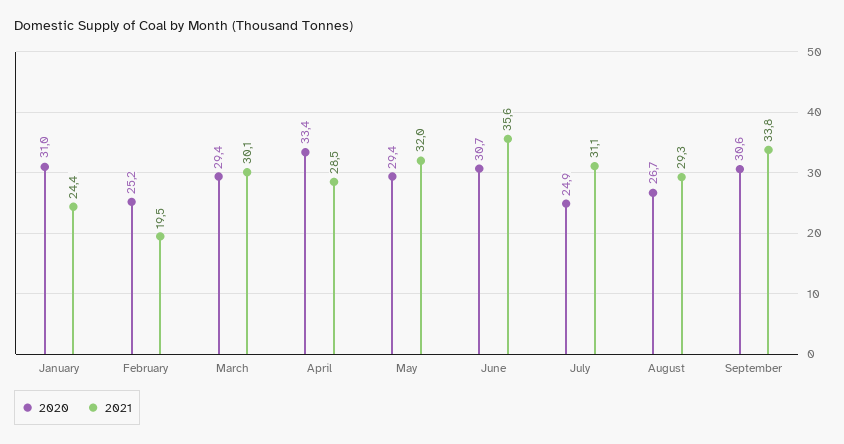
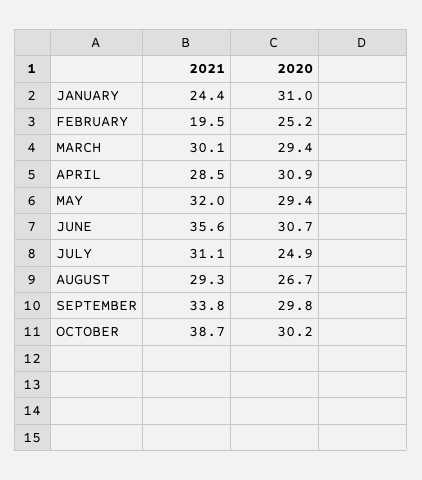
2020, April: 33.4 -> 30.9
2020, September: 30.6 -> 29.8
2021, OCTOBER: none -> 38.7
2020, OCTOBER: none -> 30.2

